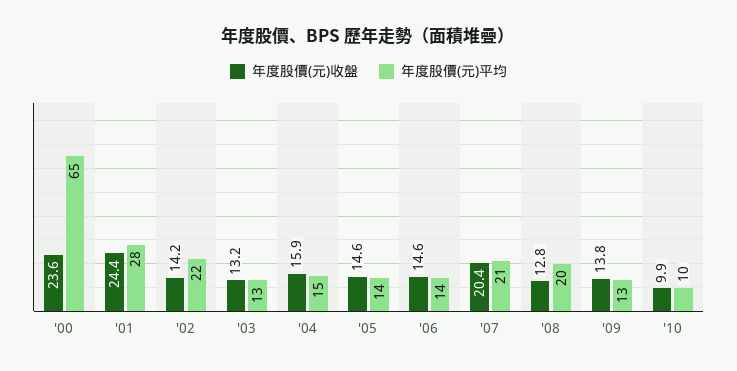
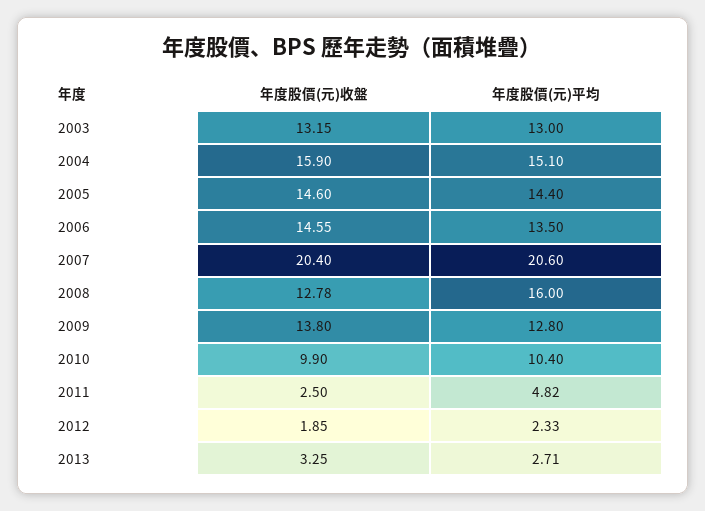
年度股價(元)收盤, '00: 23.6 -> none
年度股價(元)平均, '00: 65 -> none
年度股價(元)收盤, '01: 24.4 -> none
年度股價(元)平均, '01: 28 -> none
年度股價(元)收盤, '02: 14.2 -> none
年度股價(元)平均, '02: 22 -> none
年度股價(元)平均, '08: 20 -> 16
年度股價(元)收盤, 2011: none -> 2.5
年度股價(元)平均, 2011: none -> 4.82
年度股價(元)收盤, 2012: none -> 1.85
年度股價(元)平均, 2012: none -> 2.33
年度股價(元)收盤, 2013: none -> 3.25
年度股價(元)平均, 2013: none -> 2.71

